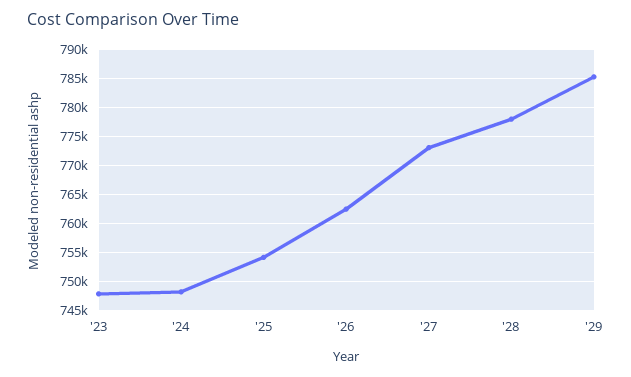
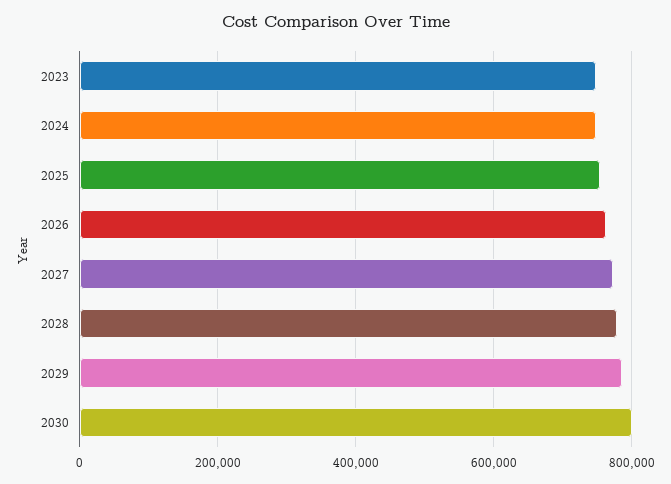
2030: none -> 800000

